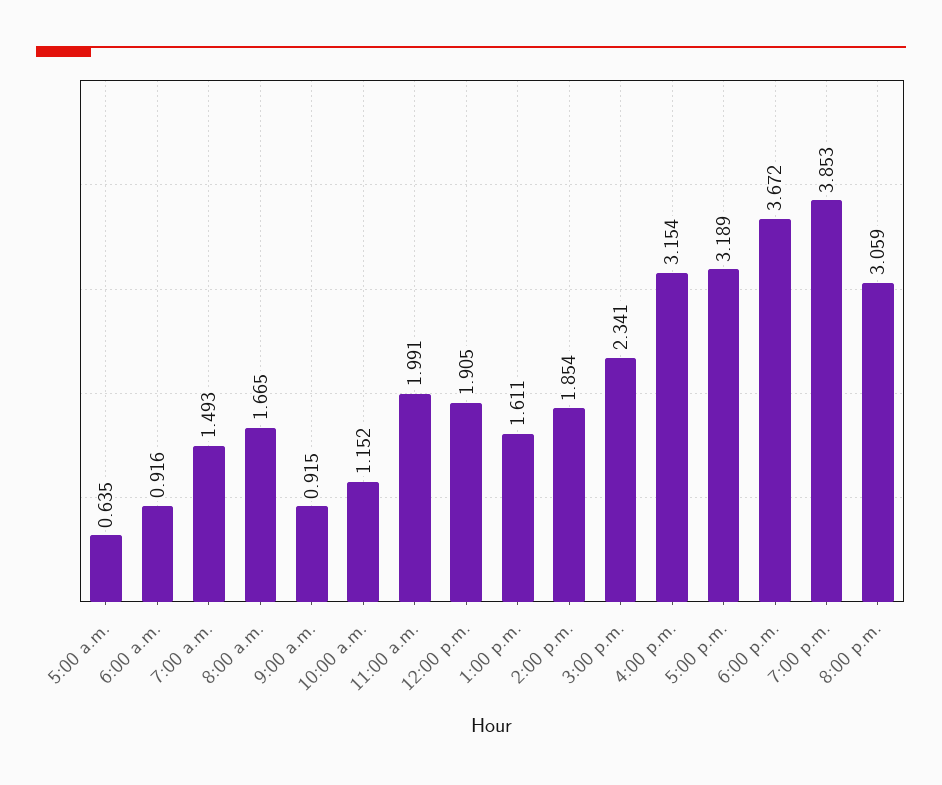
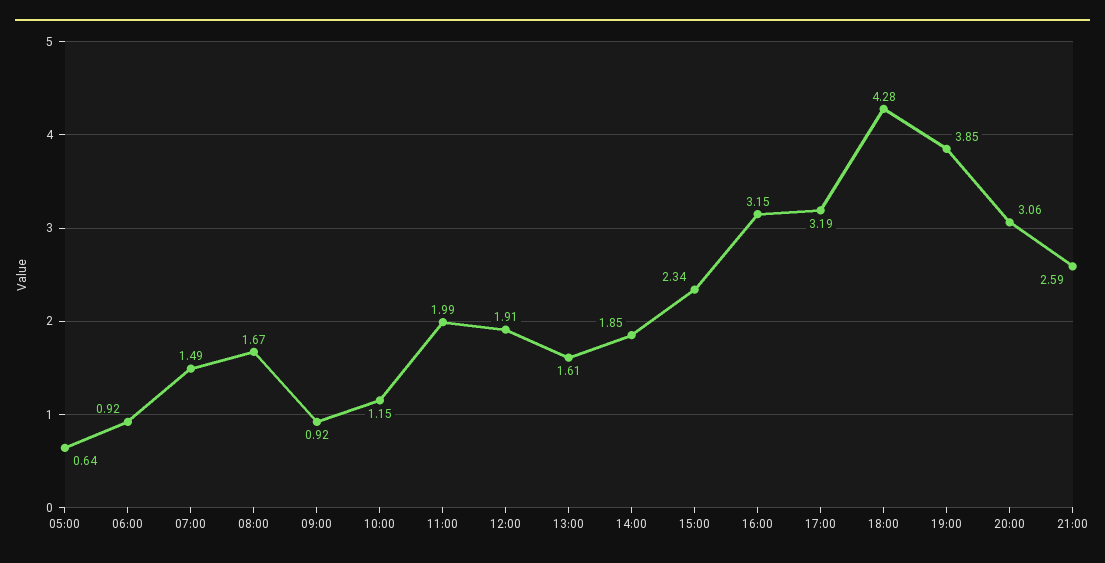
6:00 p.m.: 3.672 -> 4.28
21:00: none -> 2.59

